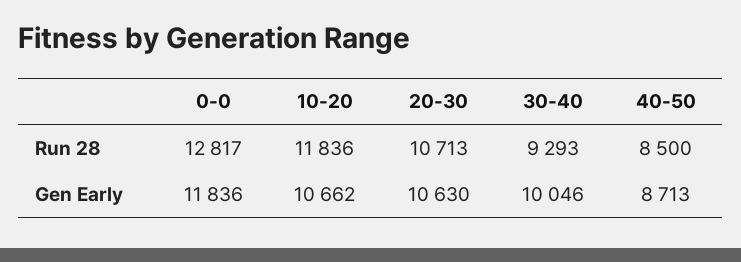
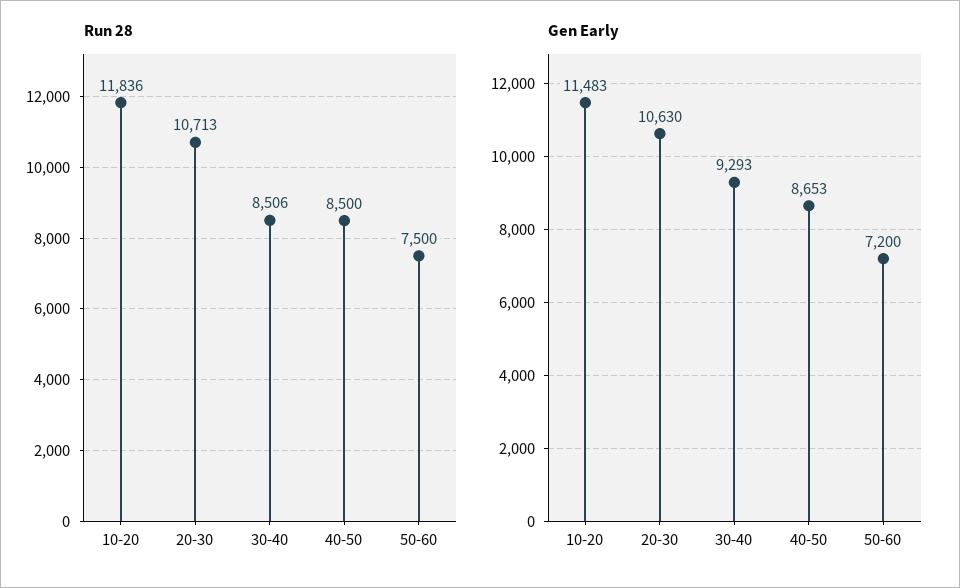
Run 28, 0-0: 12817 -> none
Run 28, 30-40: 9293 -> 8506
Gen Early, 0-0: 11836 -> none
Gen Early, 10-20: 10662 -> 11483
Gen Early, 30-40: 10046 -> 9293
Gen Early, 40-50: 8713 -> 8653
Run 28, 50-60: none -> 7500
Gen Early, 50-60: none -> 7200

